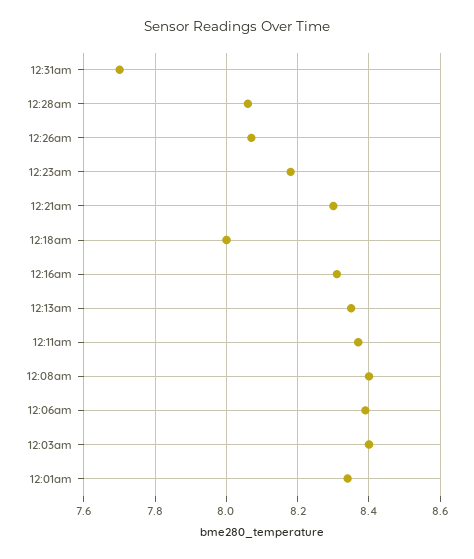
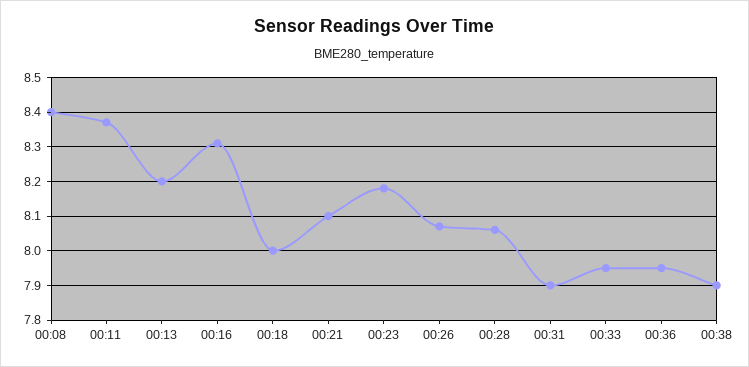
12:31am: 7.7 -> 7.9
12:21am: 8.3 -> 8.1
12:13am: 8.35 -> 8.2
12:06am: 8.4 -> none
12:03am: 8.4 -> none
12:01am: 8.35 -> none
00:33: none -> 7.95
00:36: none -> 7.95
00:38: none -> 7.9

